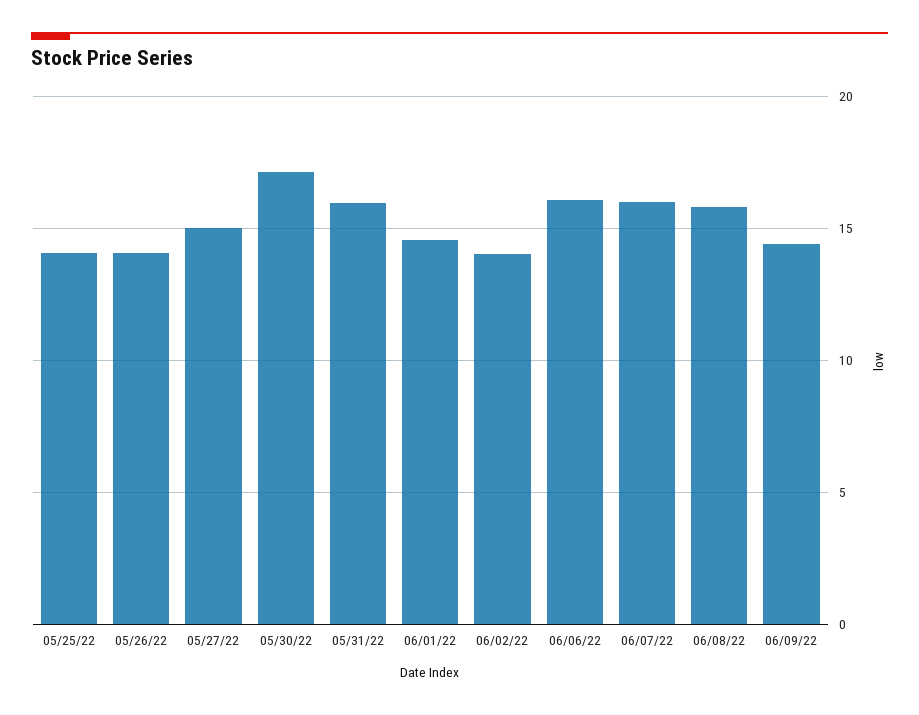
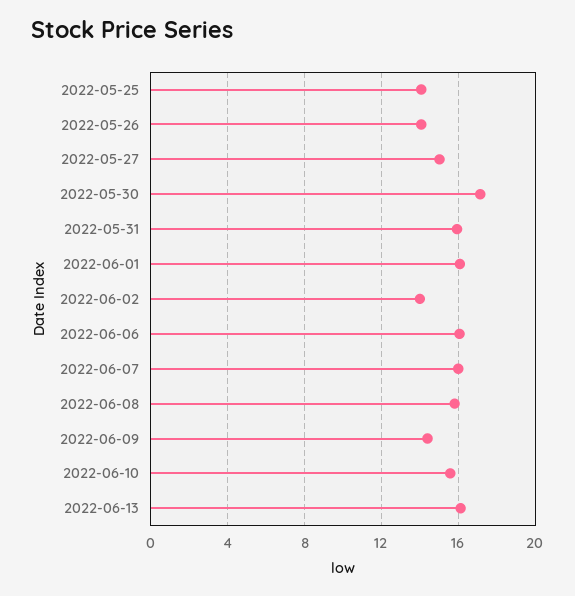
06/01/22: 14.5 -> 16
2022-06-10: none -> 15.5
2022-06-13: none -> 16

